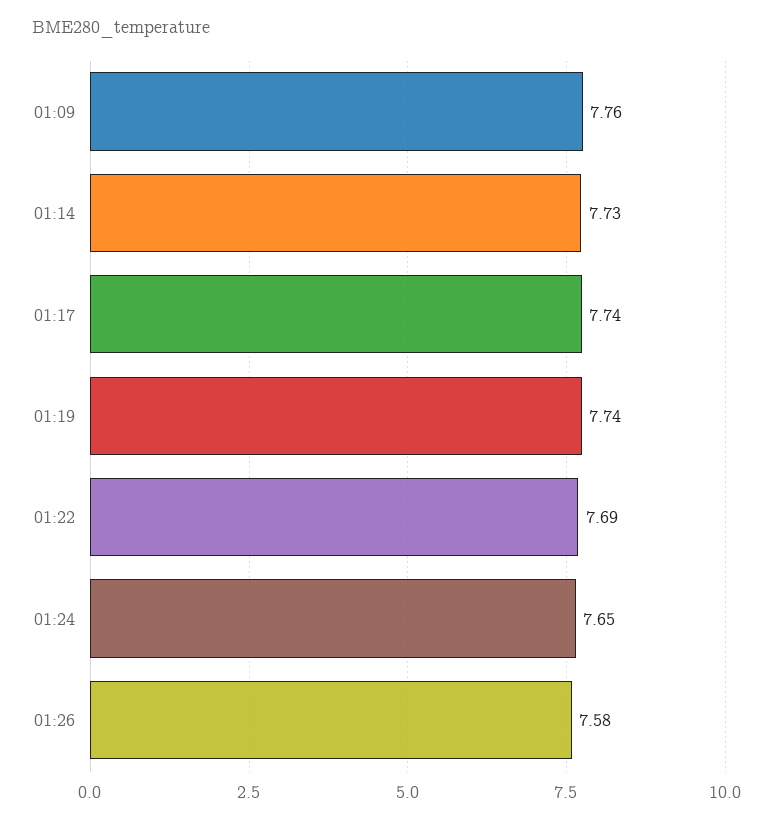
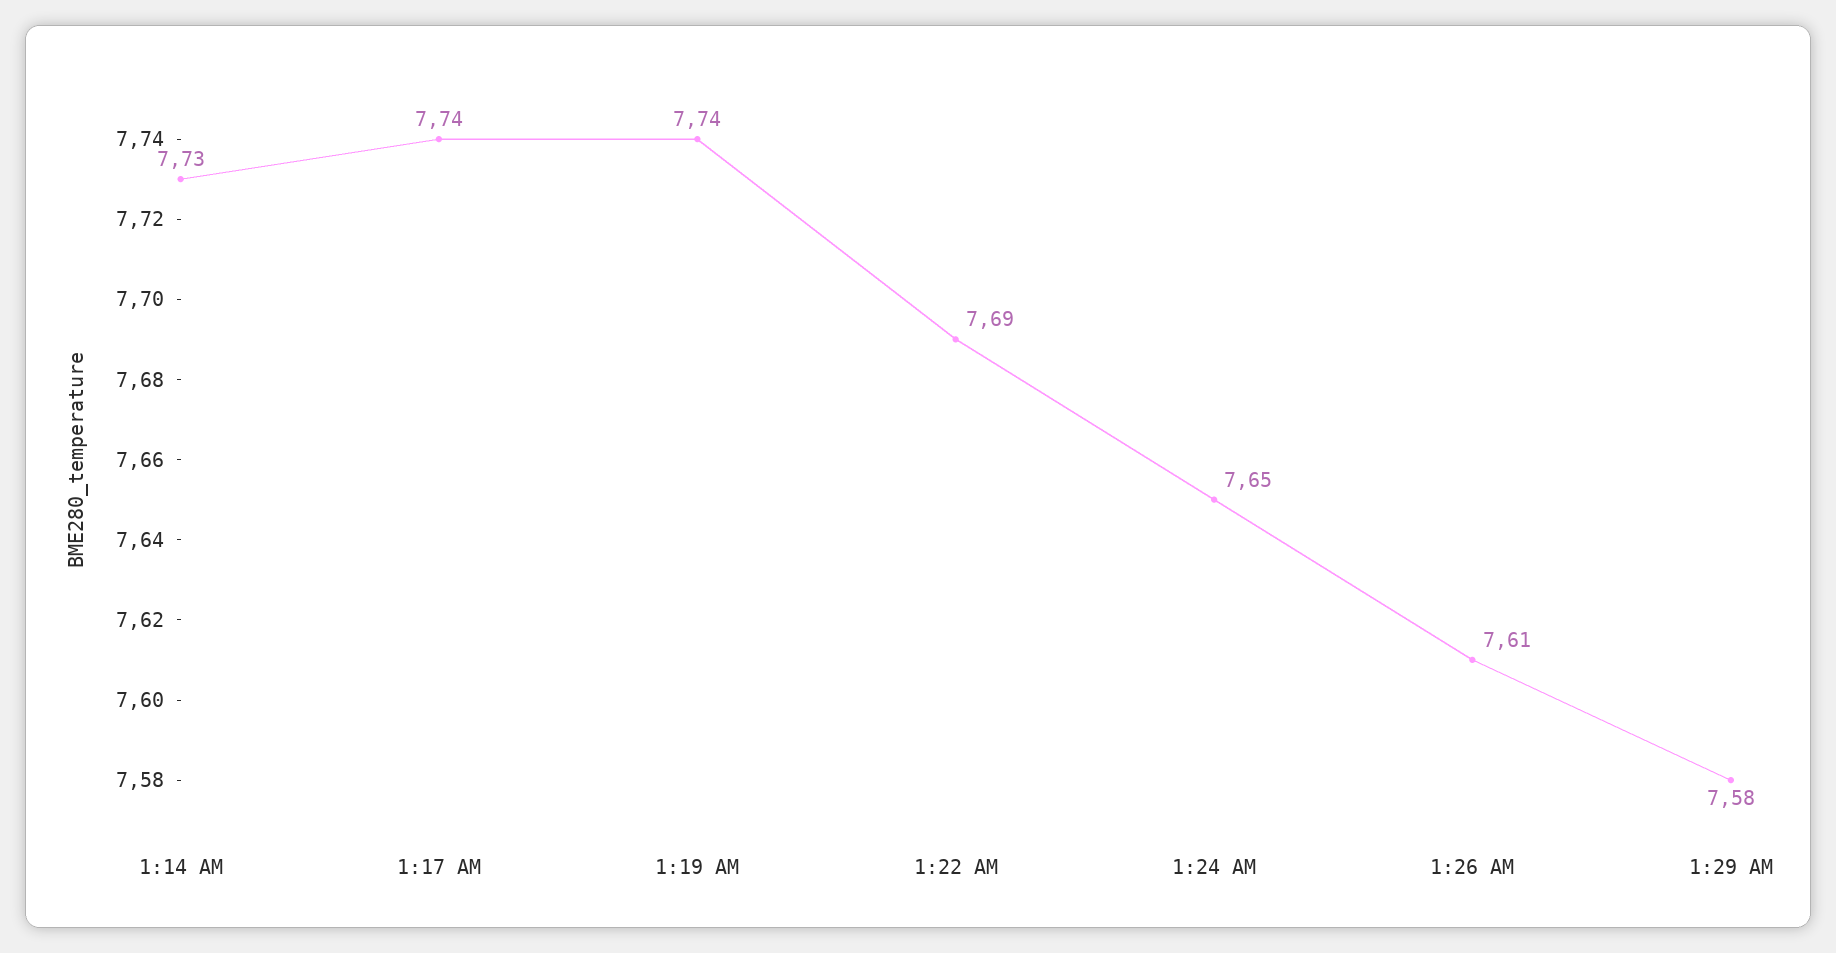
01:09: 7.76 -> none
01:26: 7.58 -> 7.61
1:29 AM: none -> 7.58

